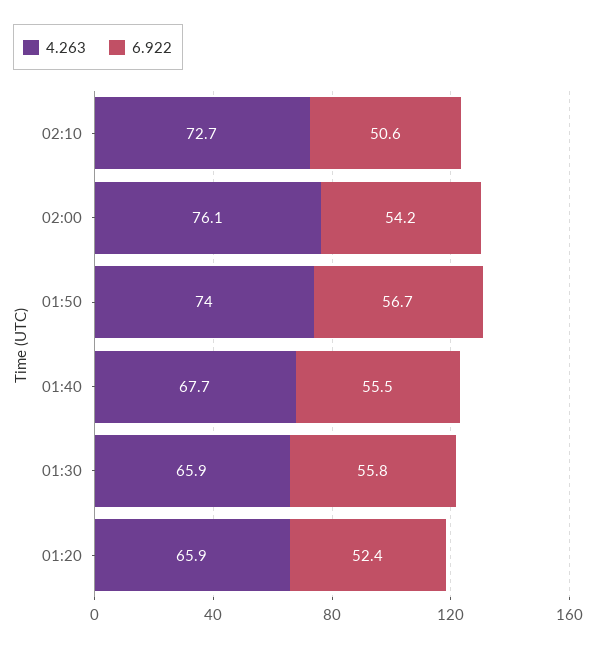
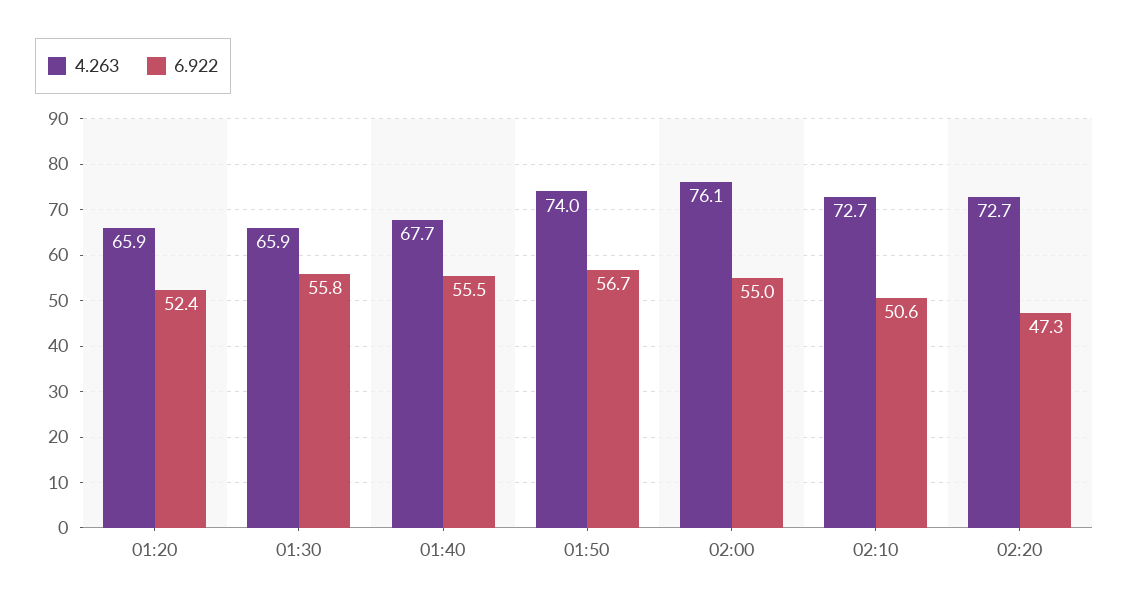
6.922, 02:00: 54.2 -> 55
4.263, 02:20: none -> 72.7
6.922, 02:20: none -> 47.3

